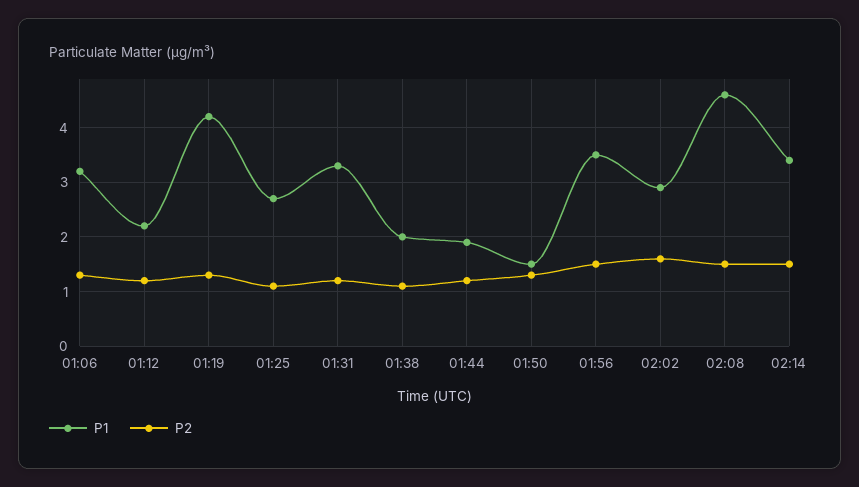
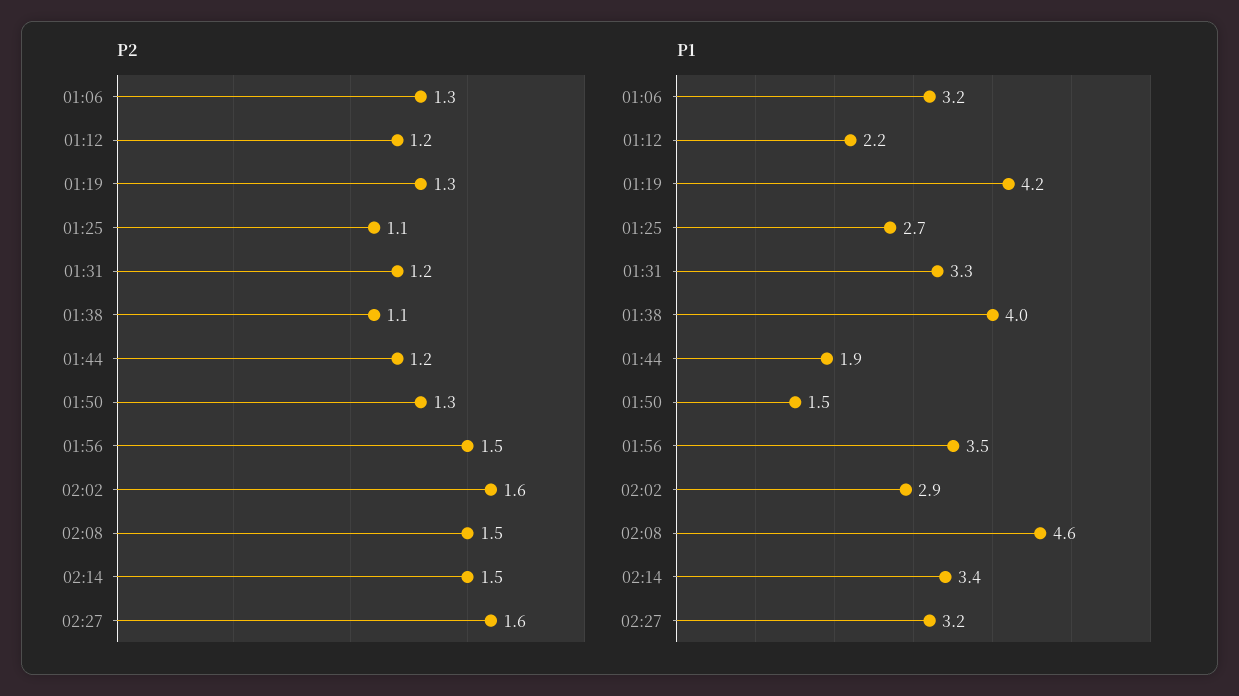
P1, 01:38: 2 -> 4
P2, 02:27: none -> 1.6
P1, 02:27: none -> 3.2

